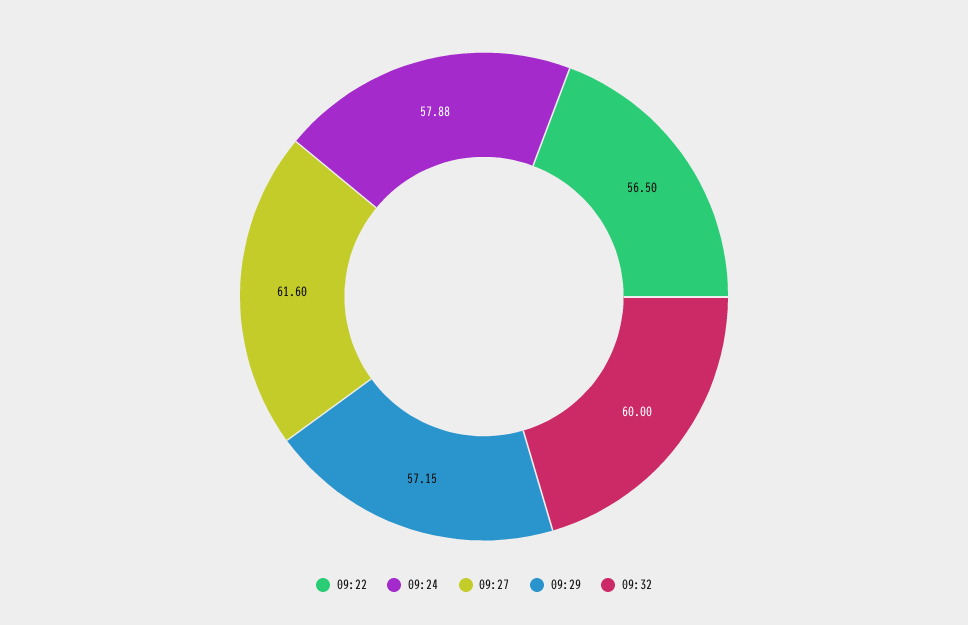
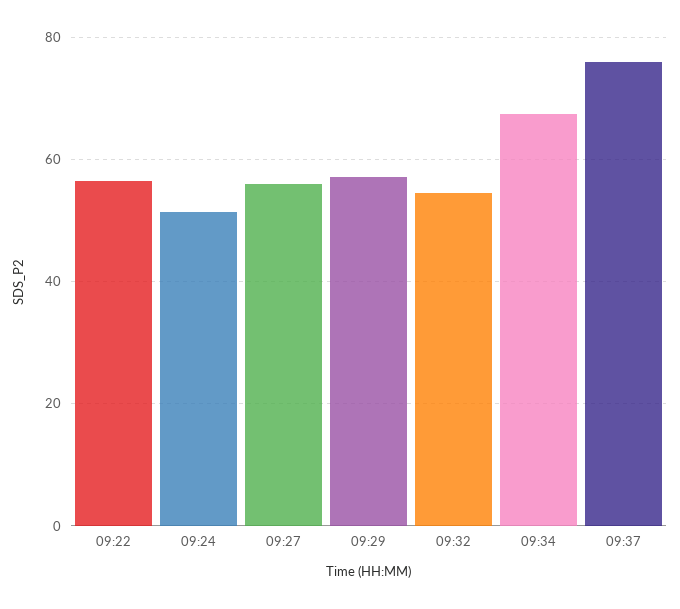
09:24: 57.88 -> 52
09:27: 61.6 -> 56
09:32: 60 -> 54
09:34: none -> 68
09:37: none -> 76

